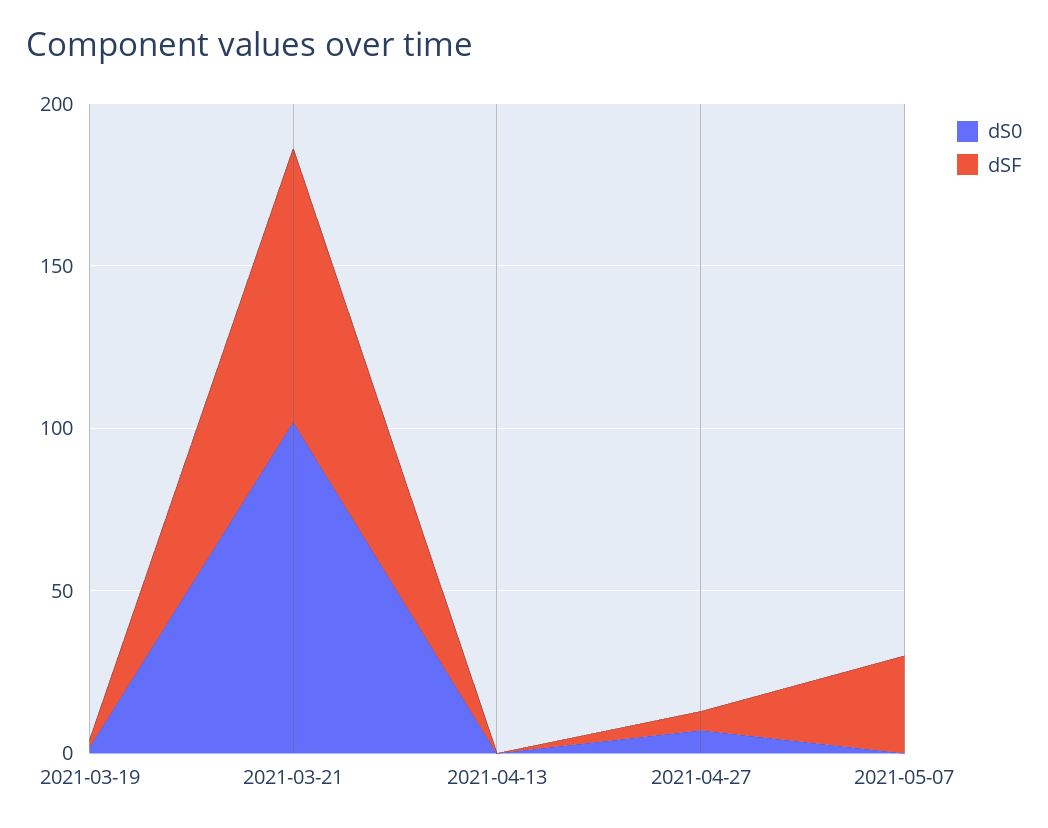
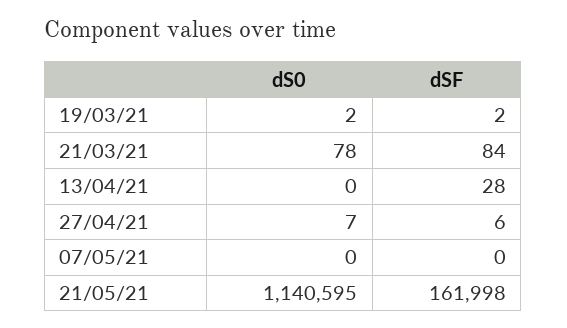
dS0, 2021-03-21: 100 -> 78
dSF, 2021-04-13: 0 -> 28
dSF, 2021-05-07: 30 -> 0
dS0, 21/05/21: none -> 1140595
dSF, 21/05/21: none -> 161998

